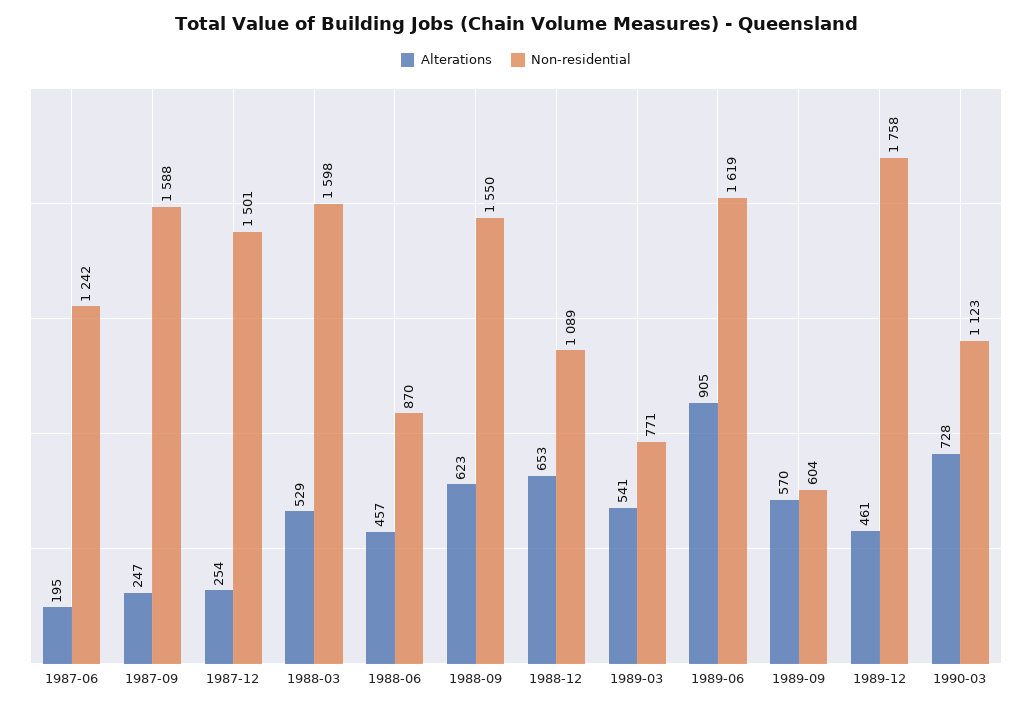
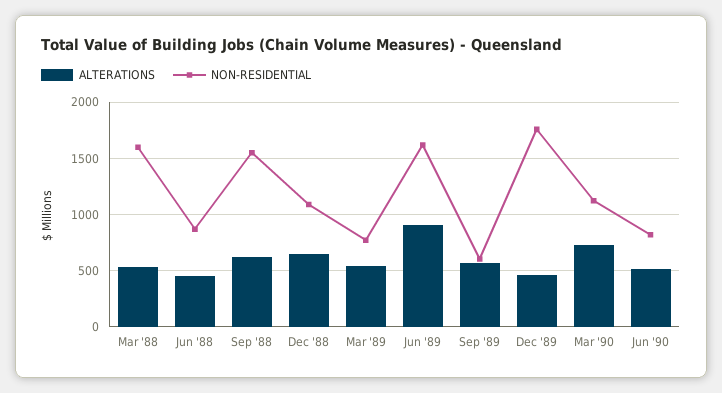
Alterations, 1987-06: 195 -> none
Non-residential, 1987-06: 1242 -> none
Alterations, 1987-09: 247 -> none
Non-residential, 1987-09: 1588 -> none
Alterations, 1987-12: 254 -> none
Non-residential, 1987-12: 1501 -> none
Alterations, Jun '90: none -> 500
Non-residential, Jun '90: none -> 800

